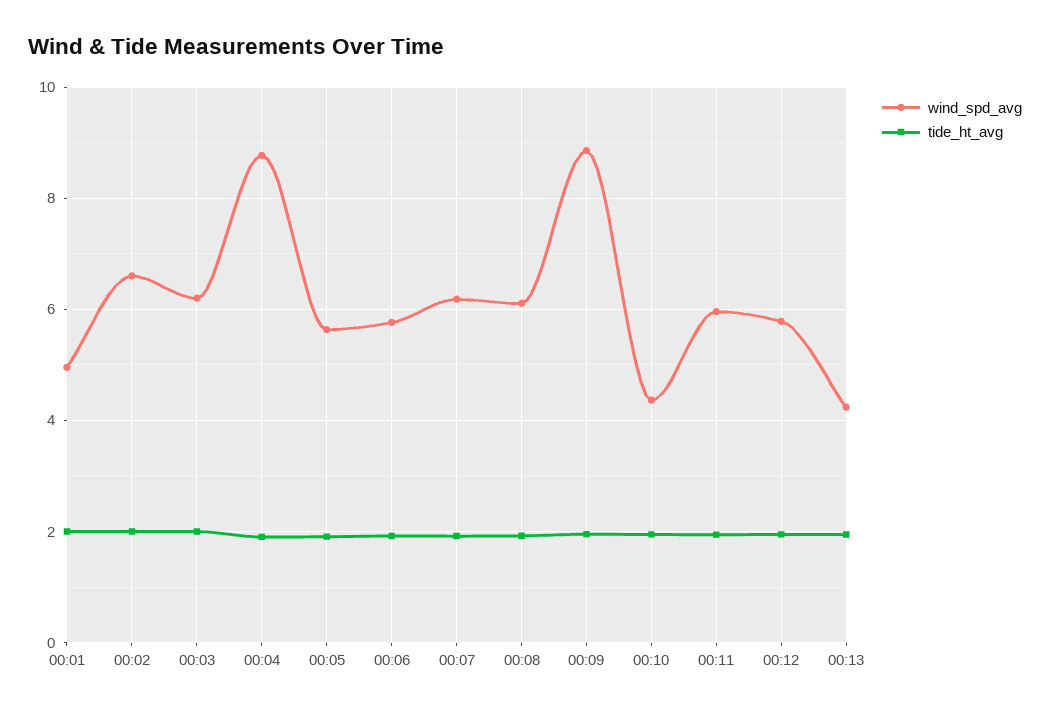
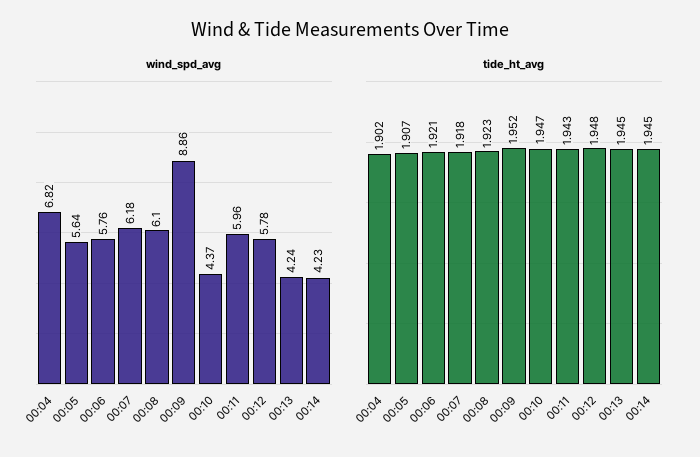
wind_spd_avg, 00:01: 5 -> none
tide_ht_avg, 00:01: 2 -> none
wind_spd_avg, 00:02: 6.6 -> none
tide_ht_avg, 00:02: 2 -> none
wind_spd_avg, 00:03: 6.2 -> none
tide_ht_avg, 00:03: 2 -> none
wind_spd_avg, 00:04: 8.8 -> 6.82
wind_spd_avg, 00:14: none -> 4.23
tide_ht_avg, 00:14: none -> 1.945

